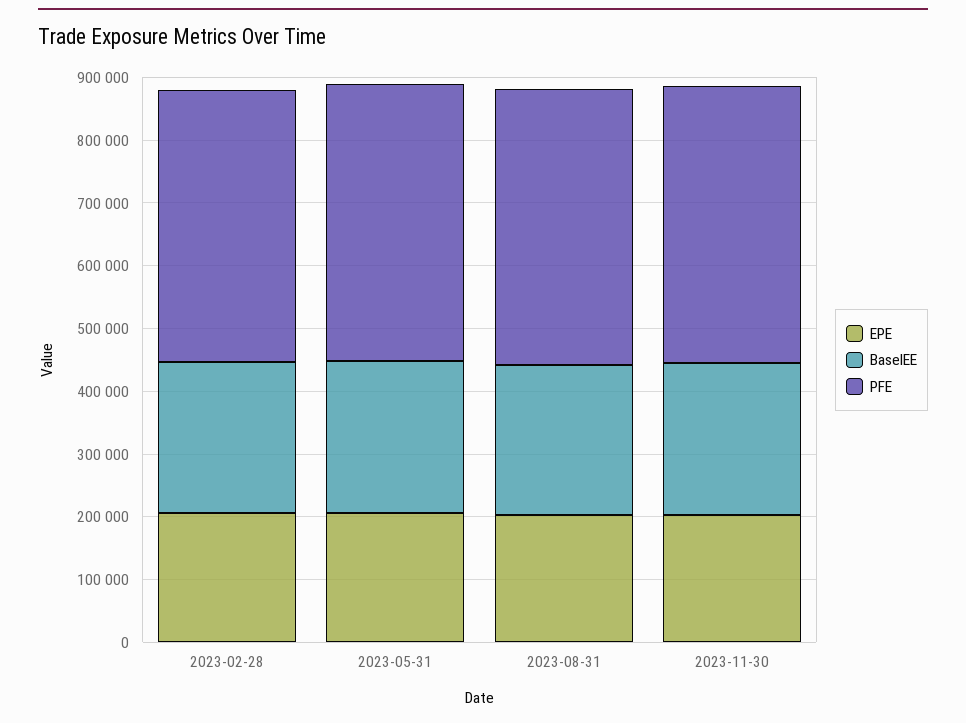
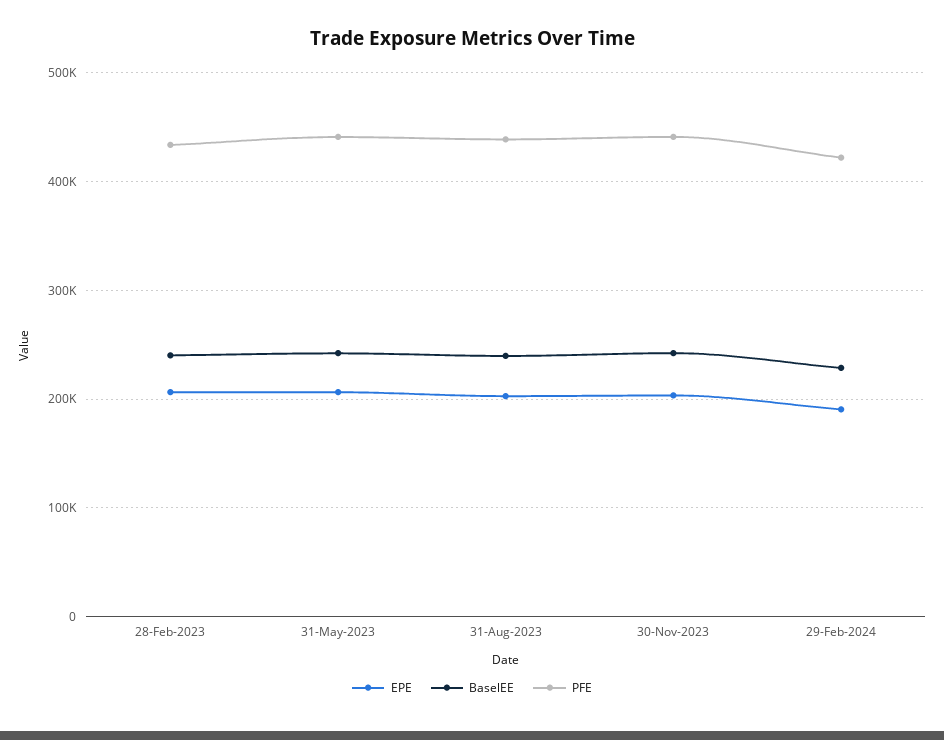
EPE, 29-Feb-2024: none -> 190000
BaselEE, 29-Feb-2024: none -> 230000
PFE, 29-Feb-2024: none -> 420000

